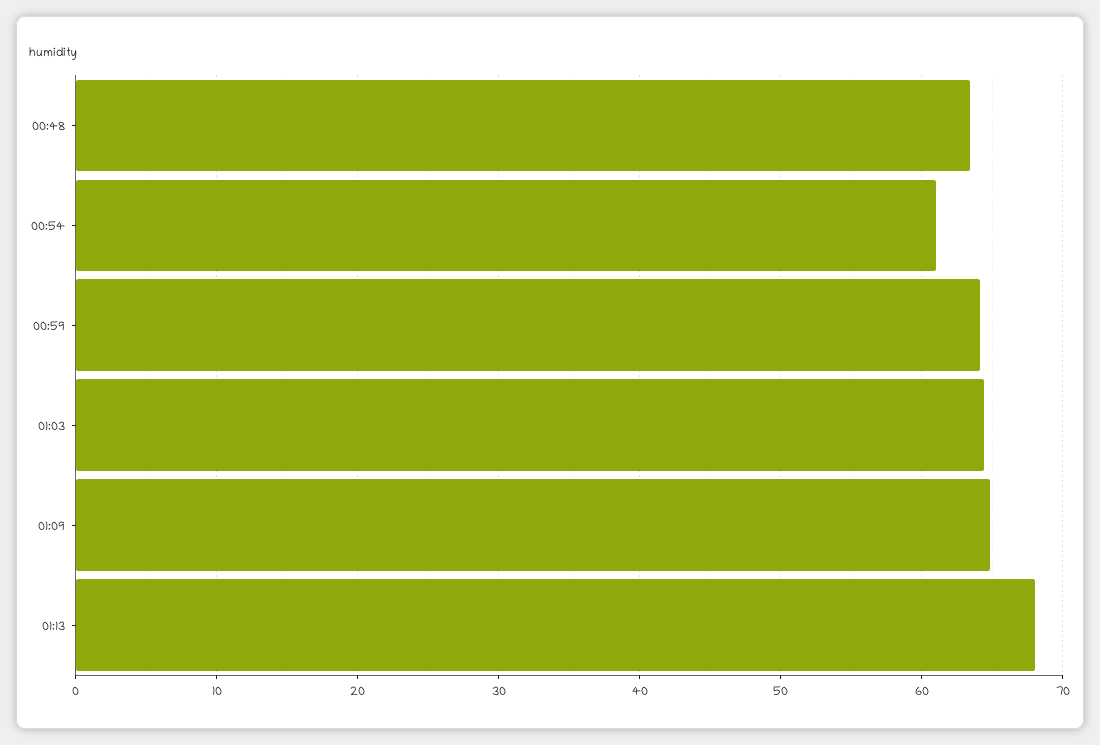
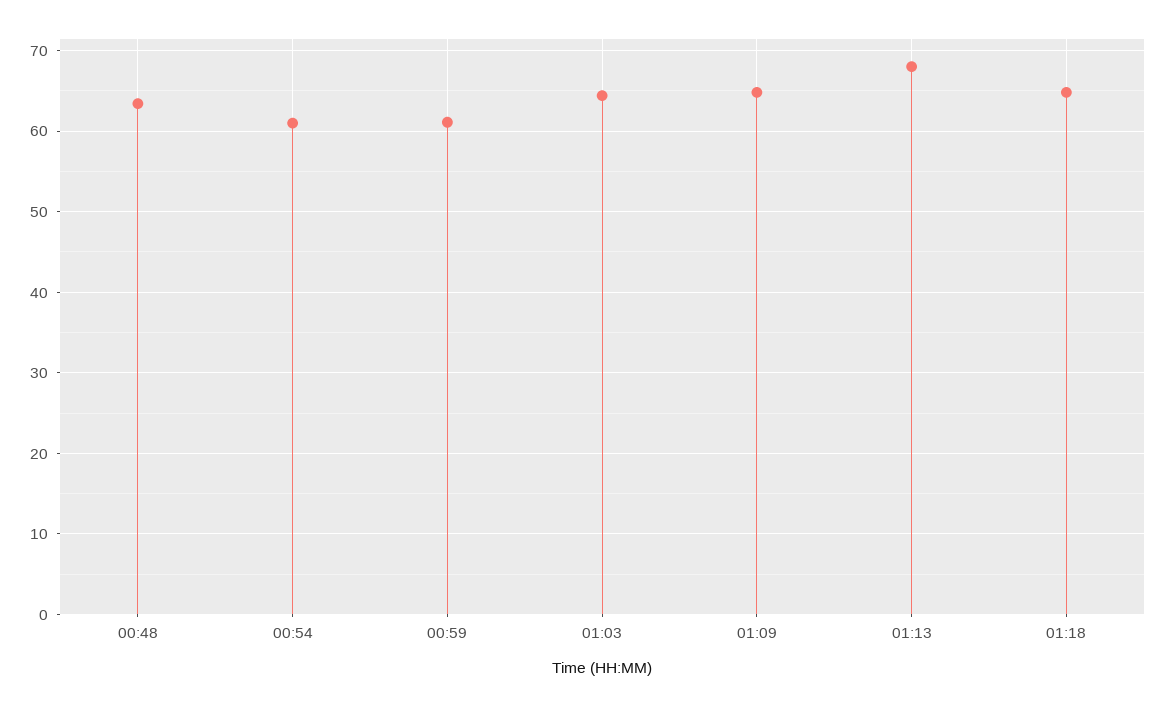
00:59: 64 -> 61
01:18: none -> 65

